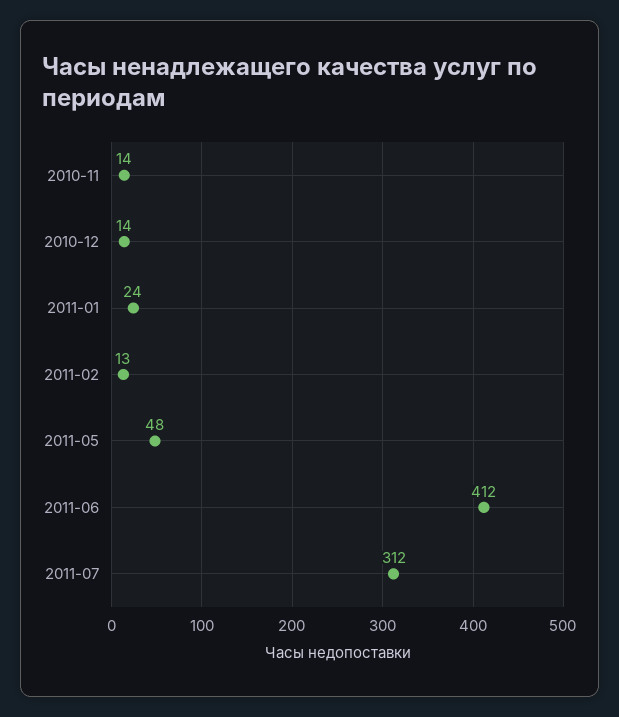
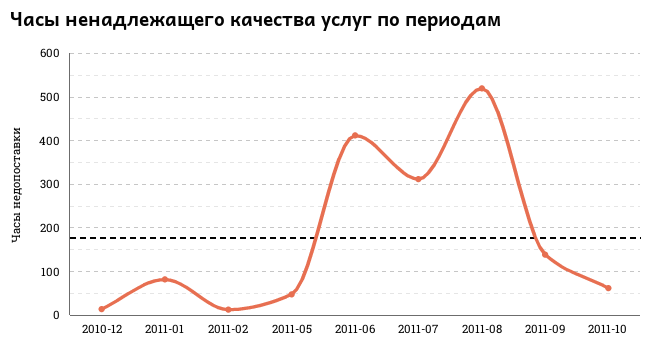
2010-11: 14 -> none
2011-01: 24 -> 80
2011-08: none -> 520
2011-09: none -> 140
2011-10: none -> 60

